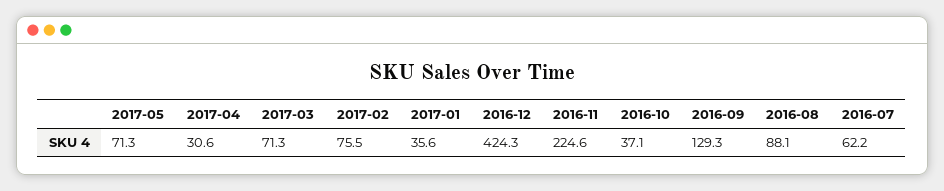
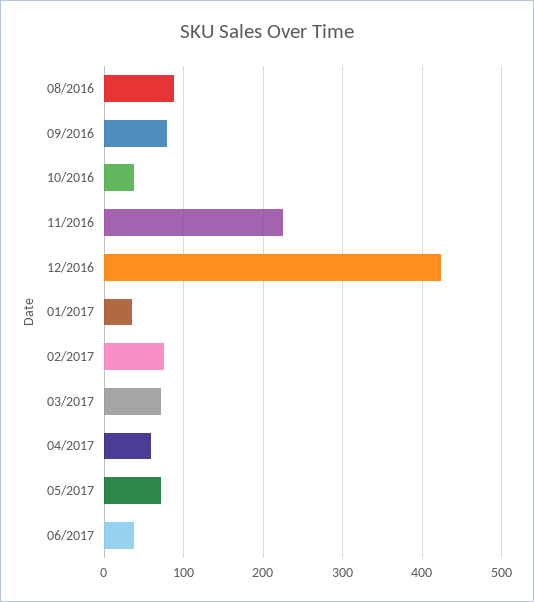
2017-04: 30.6 -> 60
2016-09: 129.3 -> 80
2016-07: 62.2 -> none
06/2017: none -> 40

